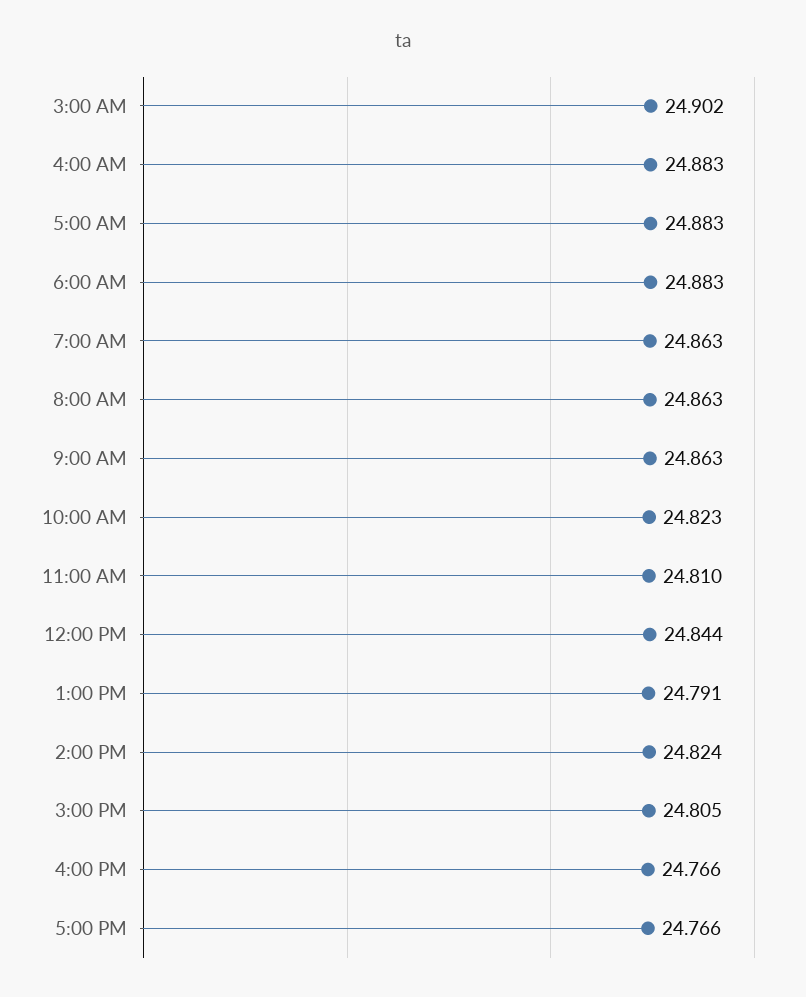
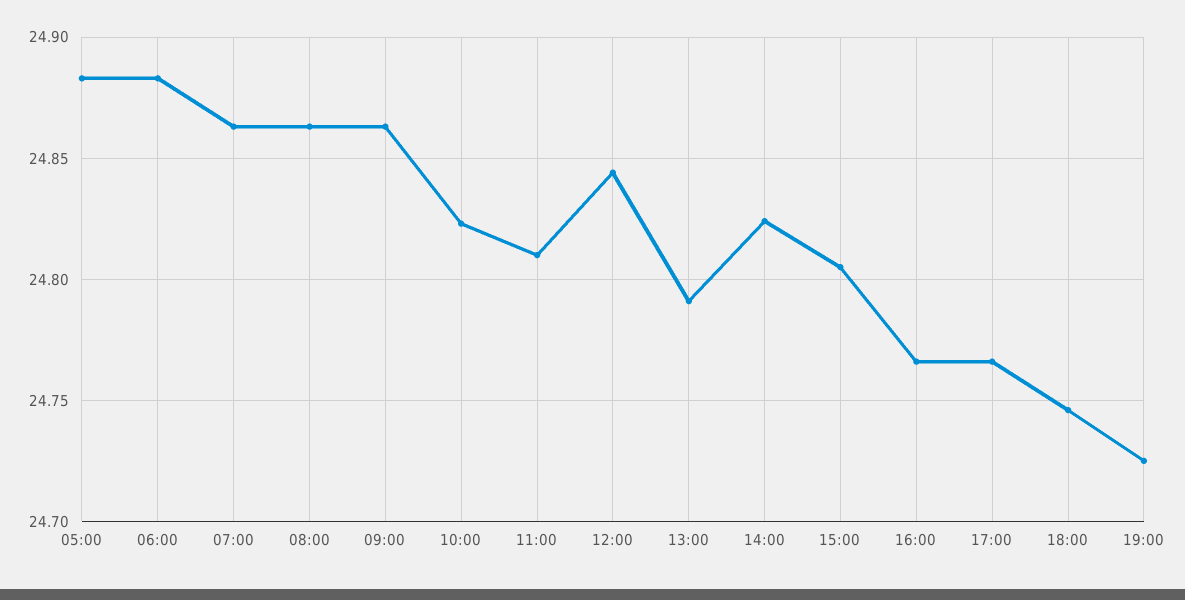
3:00 AM: 24.902 -> none
4:00 AM: 24.883 -> none
18:00: none -> 24.745
19:00: none -> 24.725

